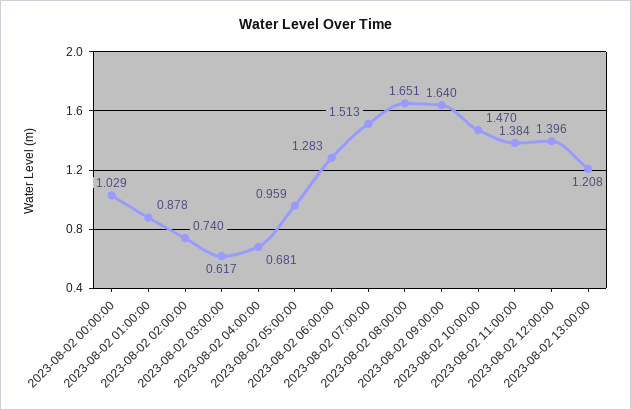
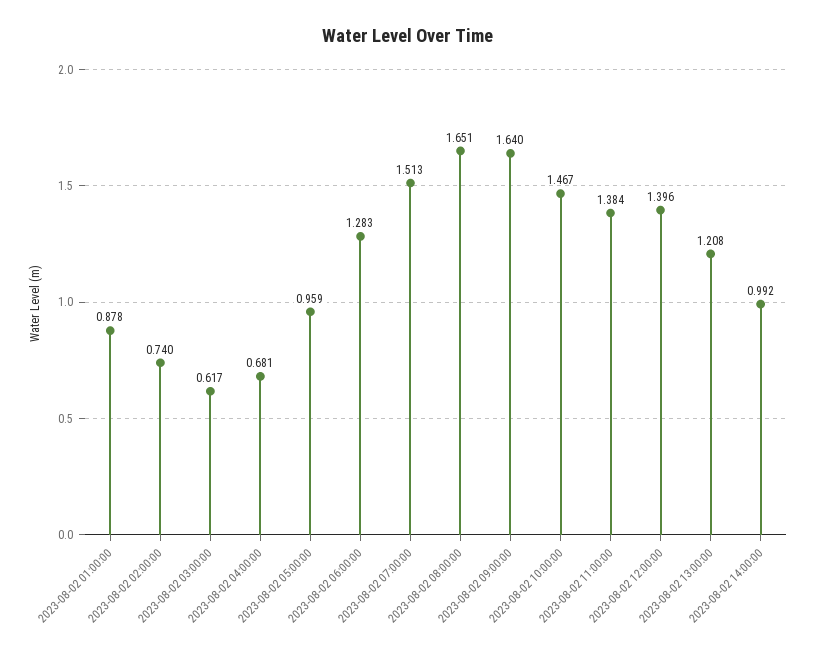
2023-08-02 00:00:00: 1.029 -> none
2023-08-02 10:00:00: 1.47 -> 1.467
2023-08-02 14:00:00: none -> 0.992

